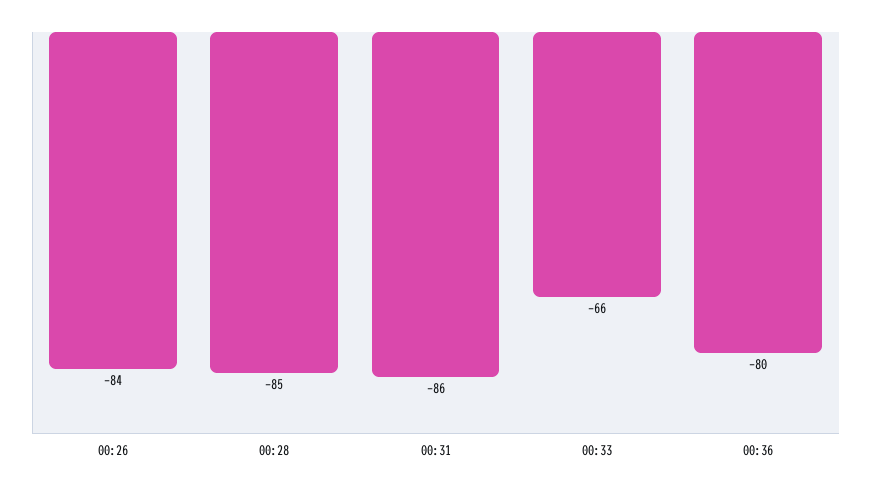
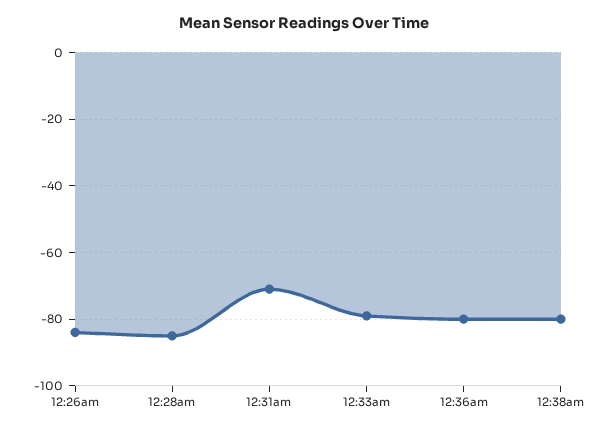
00:31: -86 -> -70
00:33: -66 -> -80
12:38am: none -> -80

